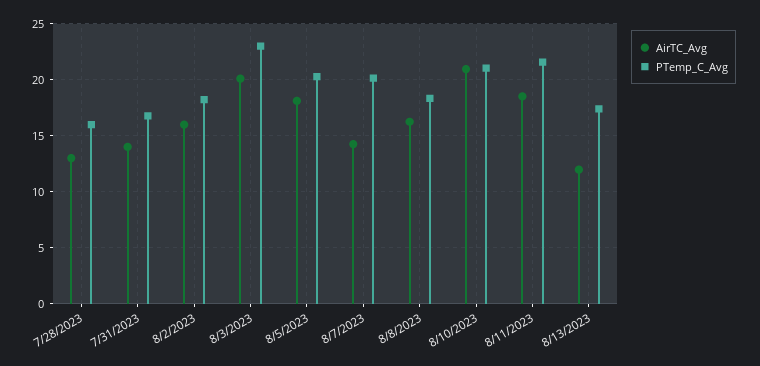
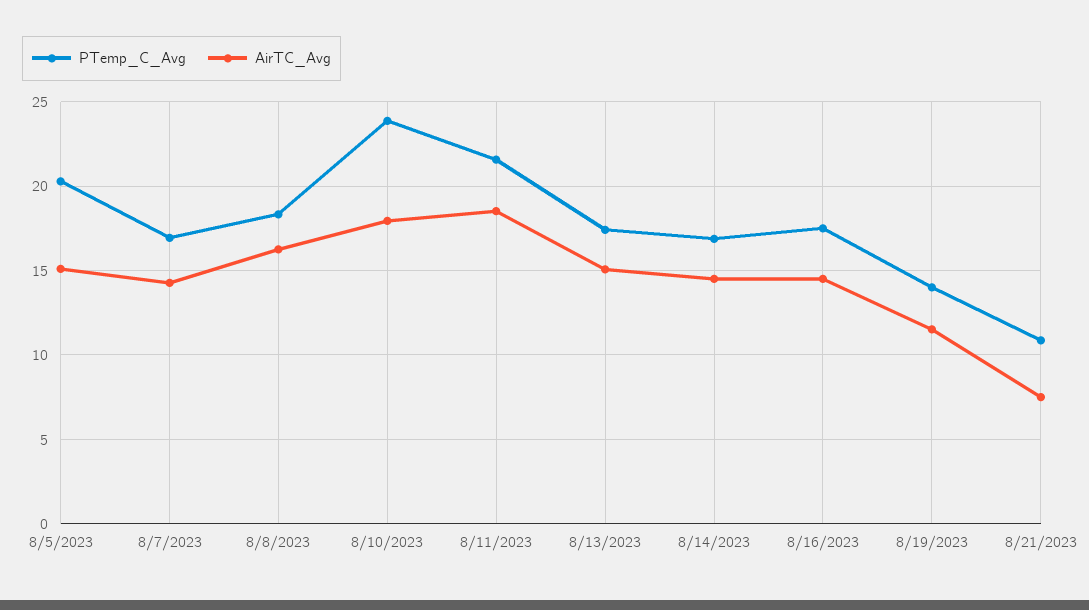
AirTC_Avg, 7/28/2023: 13 -> none
PTemp_C_Avg, 7/28/2023: 16 -> none
AirTC_Avg, 7/31/2023: 14 -> none
PTemp_C_Avg, 7/31/2023: 17 -> none
AirTC_Avg, 8/2/2023: 16 -> none
PTemp_C_Avg, 8/2/2023: 18 -> none
AirTC_Avg, 8/3/2023: 20 -> none
PTemp_C_Avg, 8/3/2023: 23 -> none
AirTC_Avg, 8/5/2023: 18 -> 15
PTemp_C_Avg, 8/7/2023: 20 -> 17
AirTC_Avg, 8/10/2023: 21 -> 18
PTemp_C_Avg, 8/10/2023: 21 -> 24
AirTC_Avg, 8/13/2023: 12 -> 15
PTemp_C_Avg, 8/14/2023: none -> 17
AirTC_Avg, 8/14/2023: none -> 14.5
PTemp_C_Avg, 8/16/2023: none -> 17.5
AirTC_Avg, 8/16/2023: none -> 14.5
PTemp_C_Avg, 8/19/2023: none -> 14
AirTC_Avg, 8/19/2023: none -> 11.5
PTemp_C_Avg, 8/21/2023: none -> 11
AirTC_Avg, 8/21/2023: none -> 7.5

